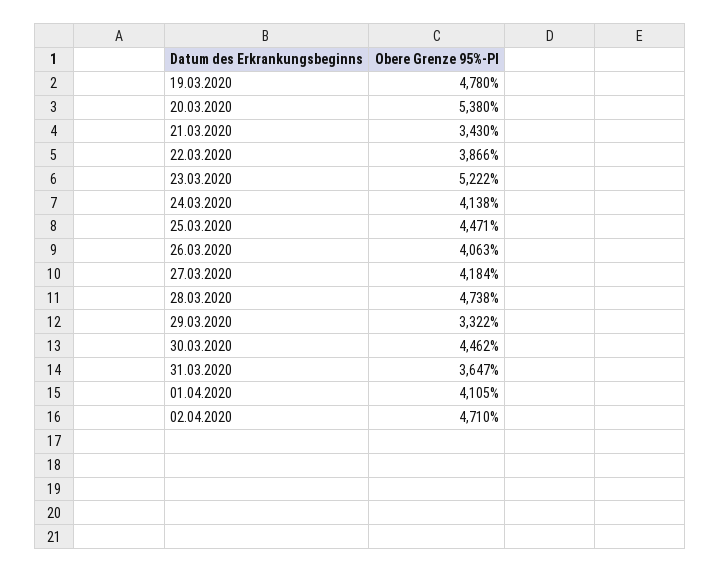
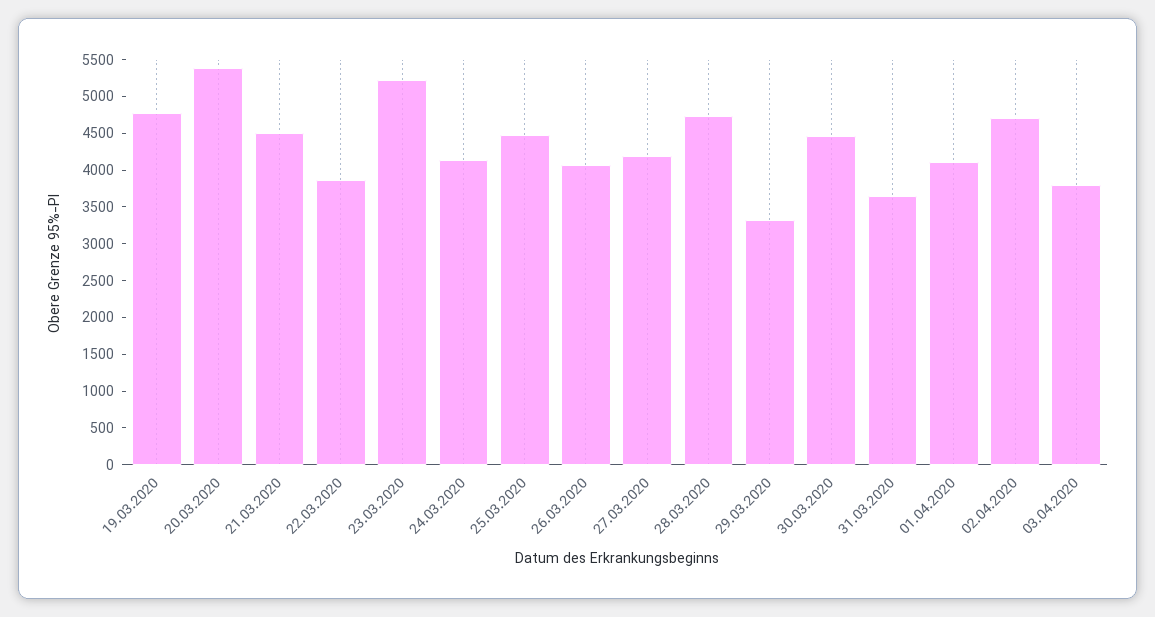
21.03.2020: 3430 -> 4500
03.04.2020: none -> 3750

